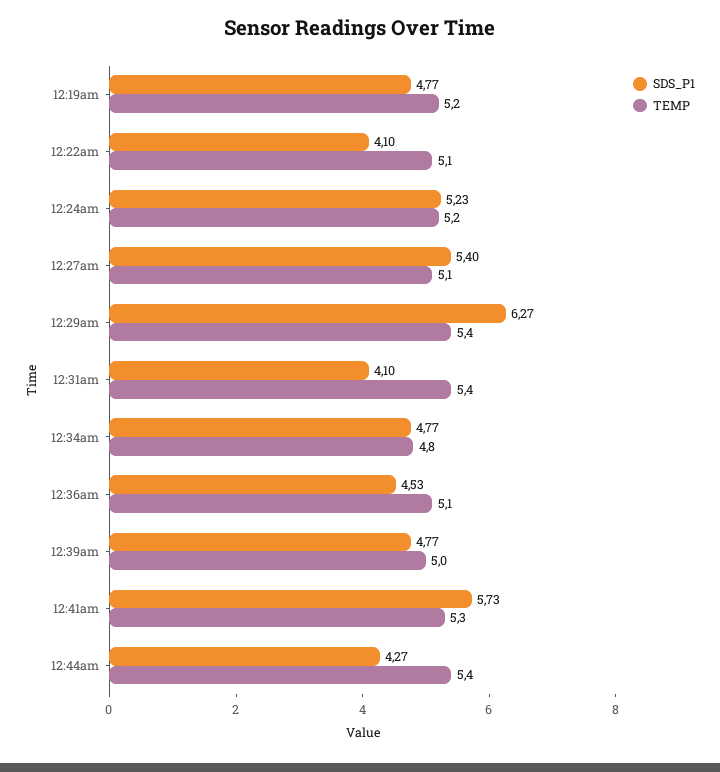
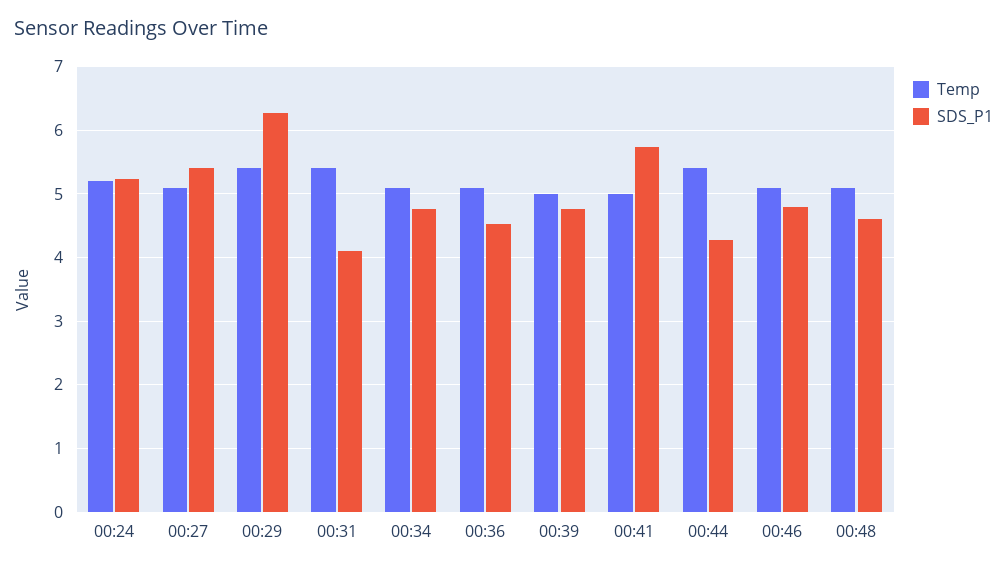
SDS_P1, 12:19am: 4.77 -> none
TEMP, 12:19am: 5.2 -> none
SDS_P1, 12:22am: 4.1 -> none
TEMP, 12:22am: 5.1 -> none
TEMP, 12:34am: 4.8 -> 5.1
TEMP, 12:41am: 5.3 -> 5
TEMP, 00:46: none -> 5.1
SDS_P1, 00:46: none -> 4.8
TEMP, 00:48: none -> 5.1
SDS_P1, 00:48: none -> 4.6

